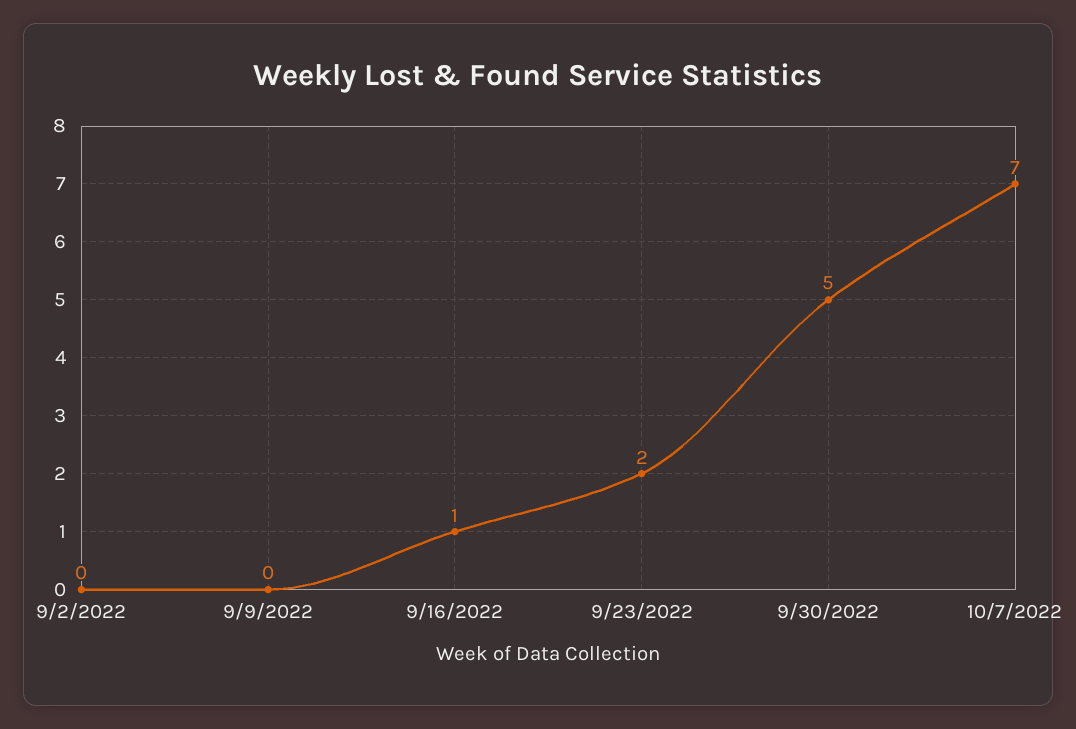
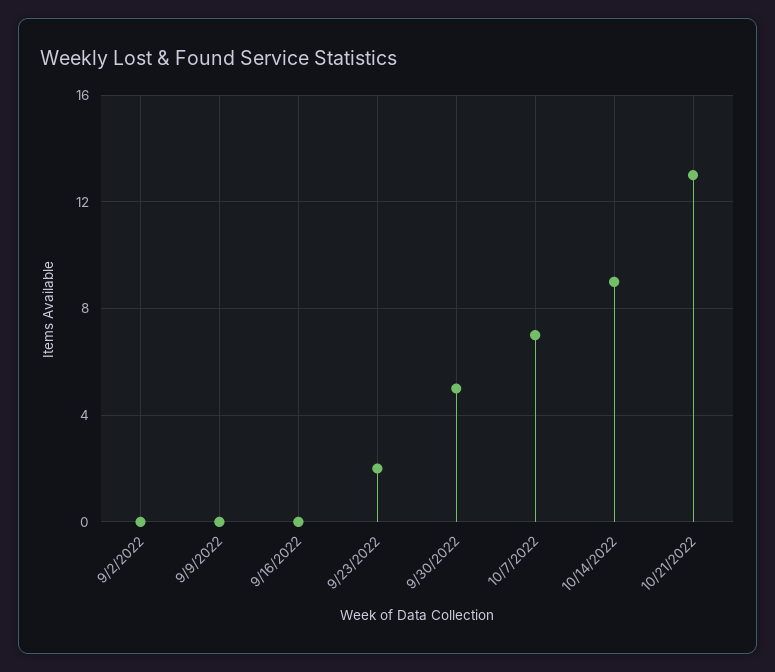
9/16/2022: 1 -> 0
10/14/2022: none -> 9
10/21/2022: none -> 13

